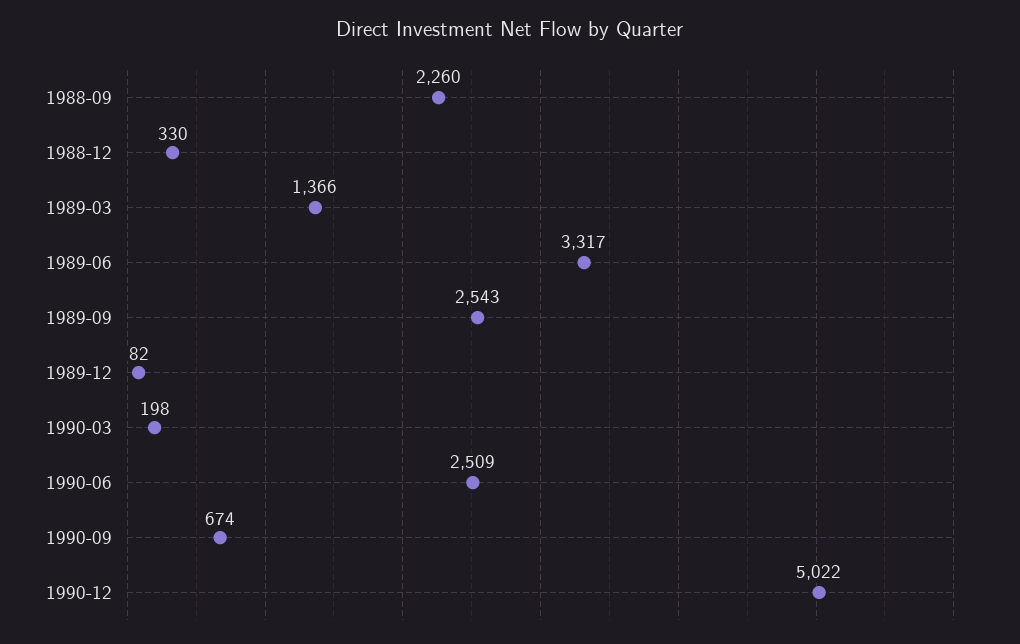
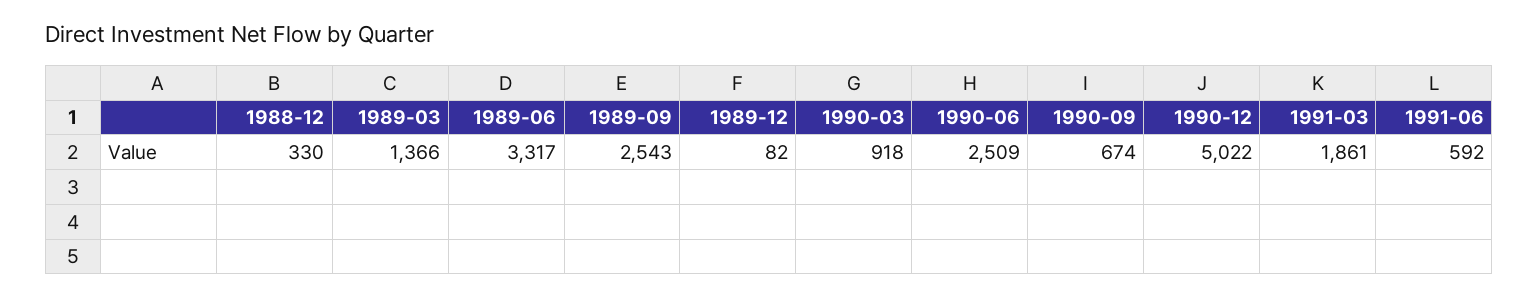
1988-09: 2260 -> none
1990-03: 198 -> 918
1991-03: none -> 1861
1991-06: none -> 592

